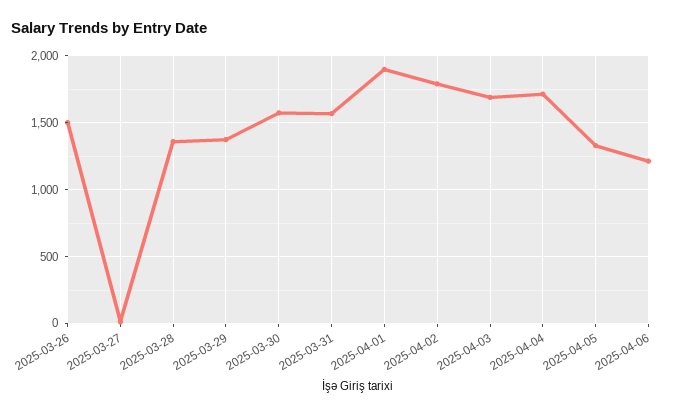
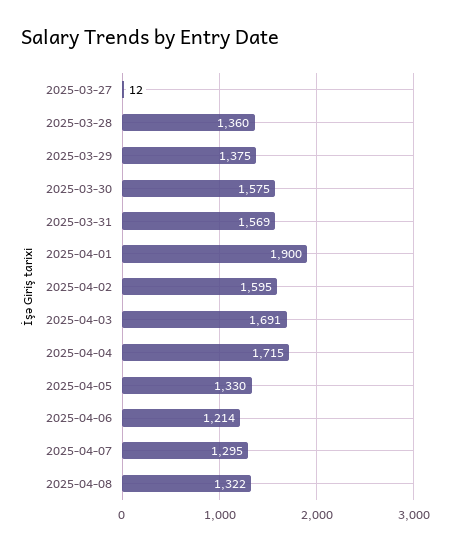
2025-03-26: 1500 -> none
2025-04-02: 1800 -> 1595
2025-04-07: none -> 1295
2025-04-08: none -> 1322

